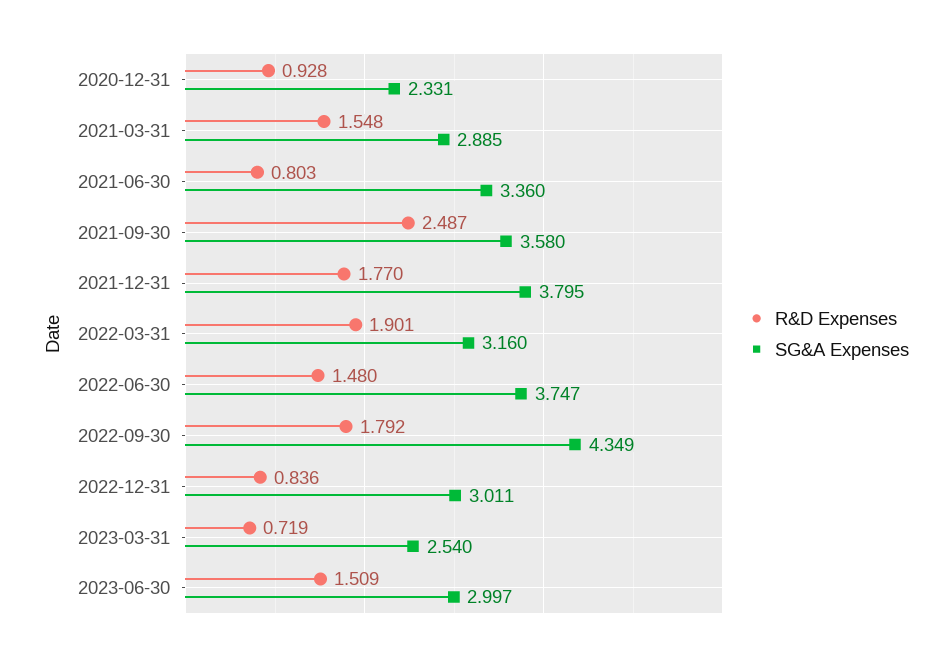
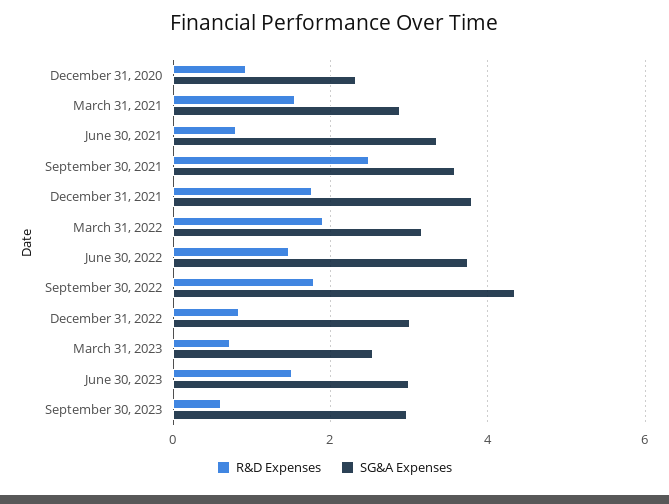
R&D Expenses, September 30, 2023: none -> 0.6
SG&A Expenses, September 30, 2023: none -> 3

